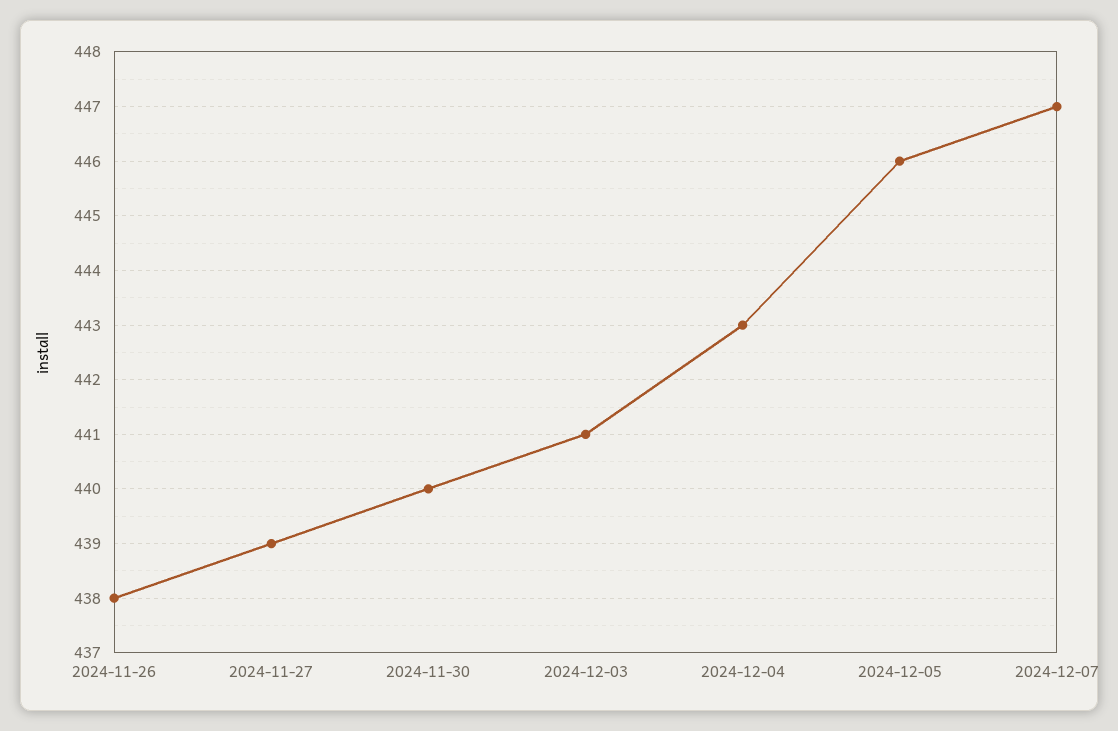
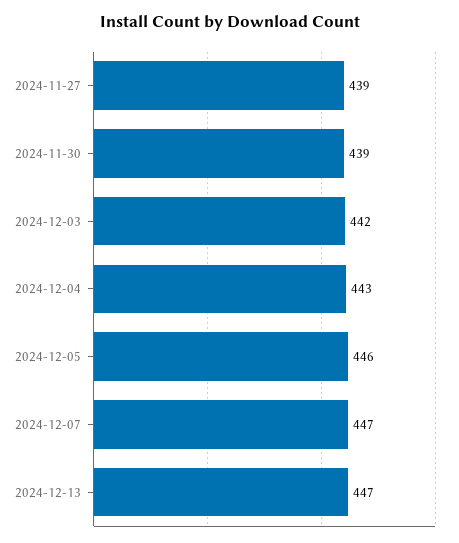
2024-11-26: 438 -> none
2024-11-30: 440 -> 439
2024-12-03: 441 -> 442
2024-12-13: none -> 447

